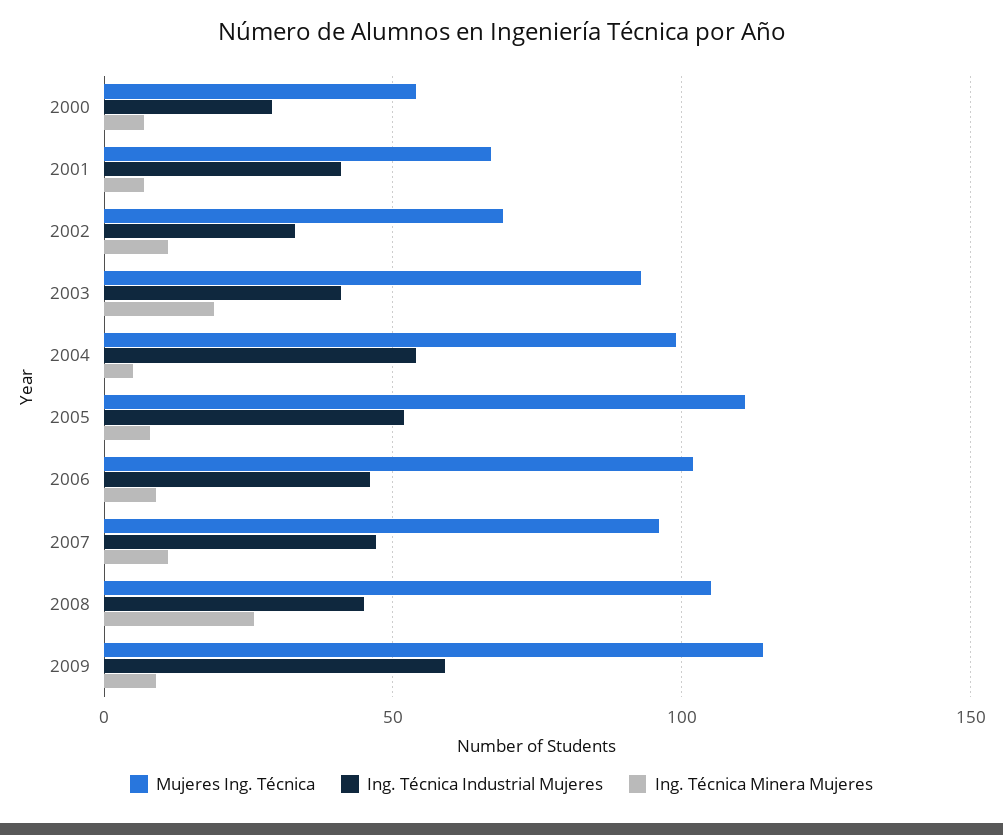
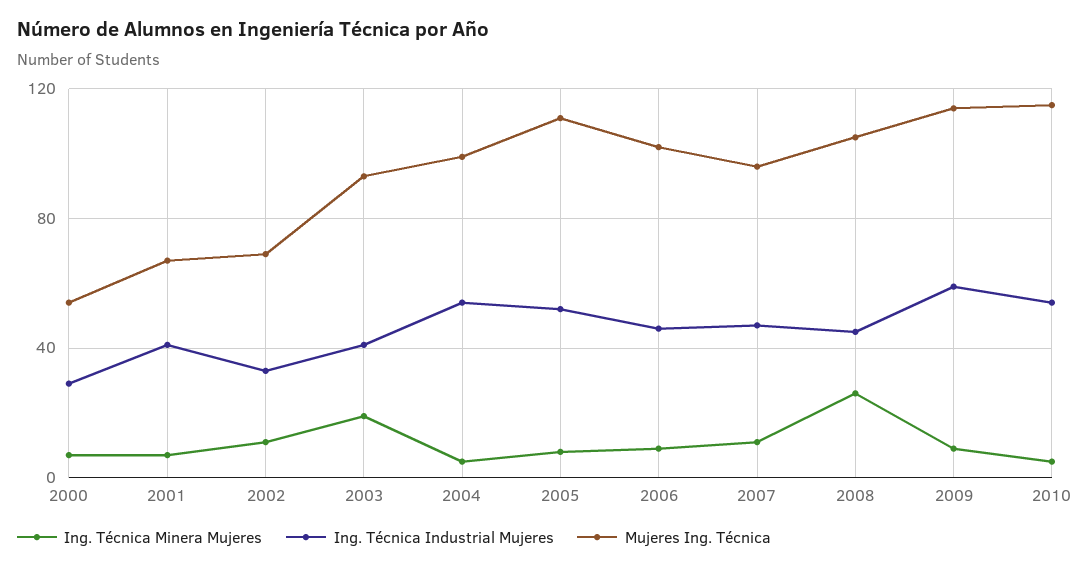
Ing. Técnica Minera Mujeres, 2010: none -> 5
Ing. Técnica Industrial Mujeres, 2010: none -> 55
Mujeres Ing. Técnica, 2010: none -> 115

